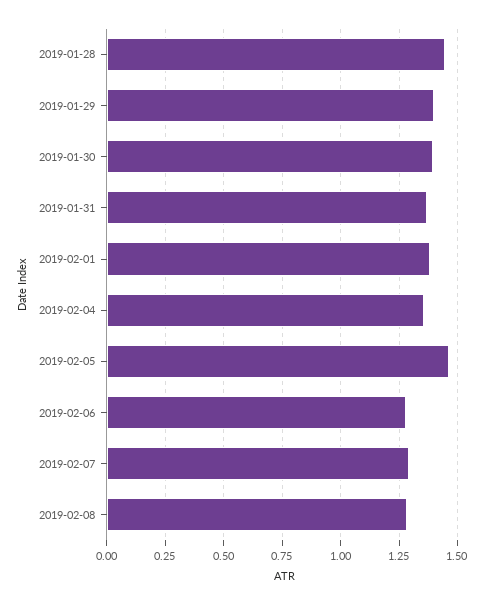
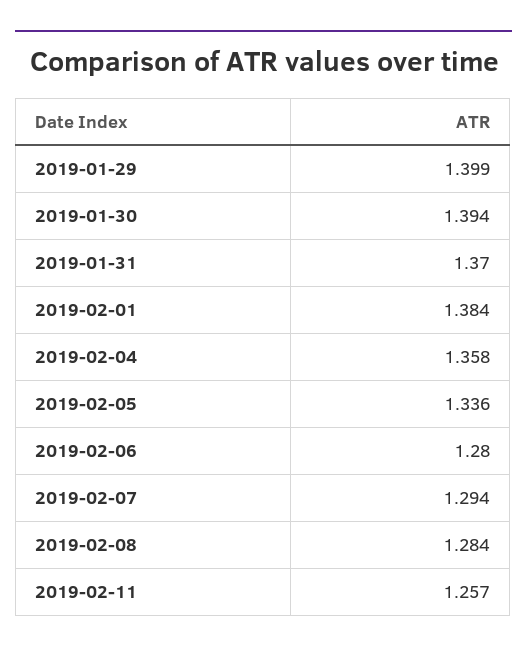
2019-01-28: 1.45 -> none
2019-02-05: 1.45 -> 1.336
2019-02-11: none -> 1.257

